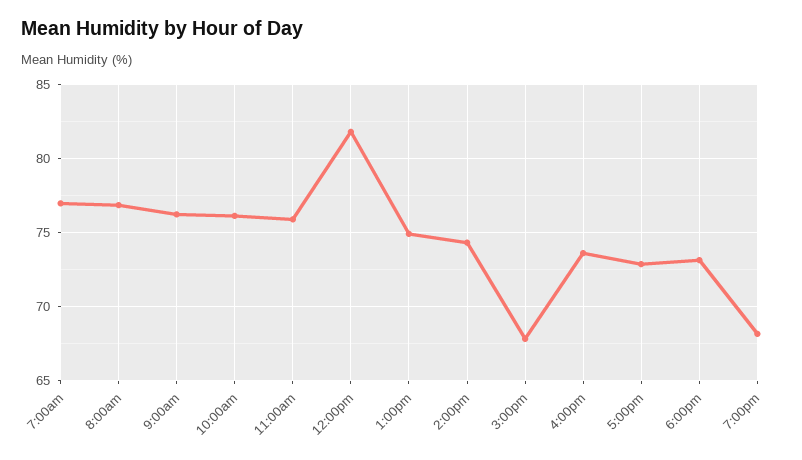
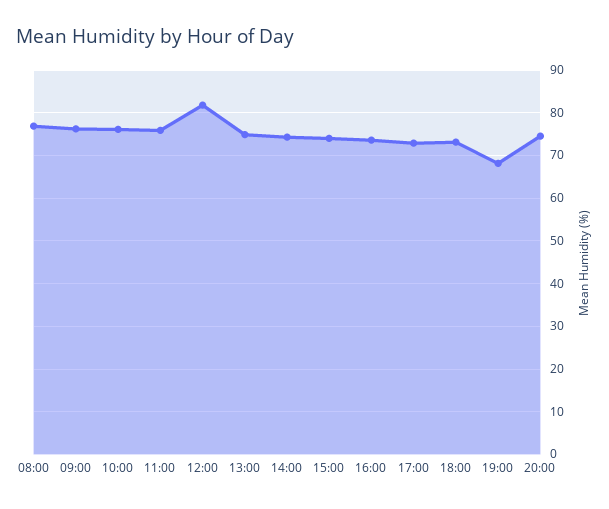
7:00am: 77 -> none
3:00pm: 68 -> 74
20:00: none -> 74

